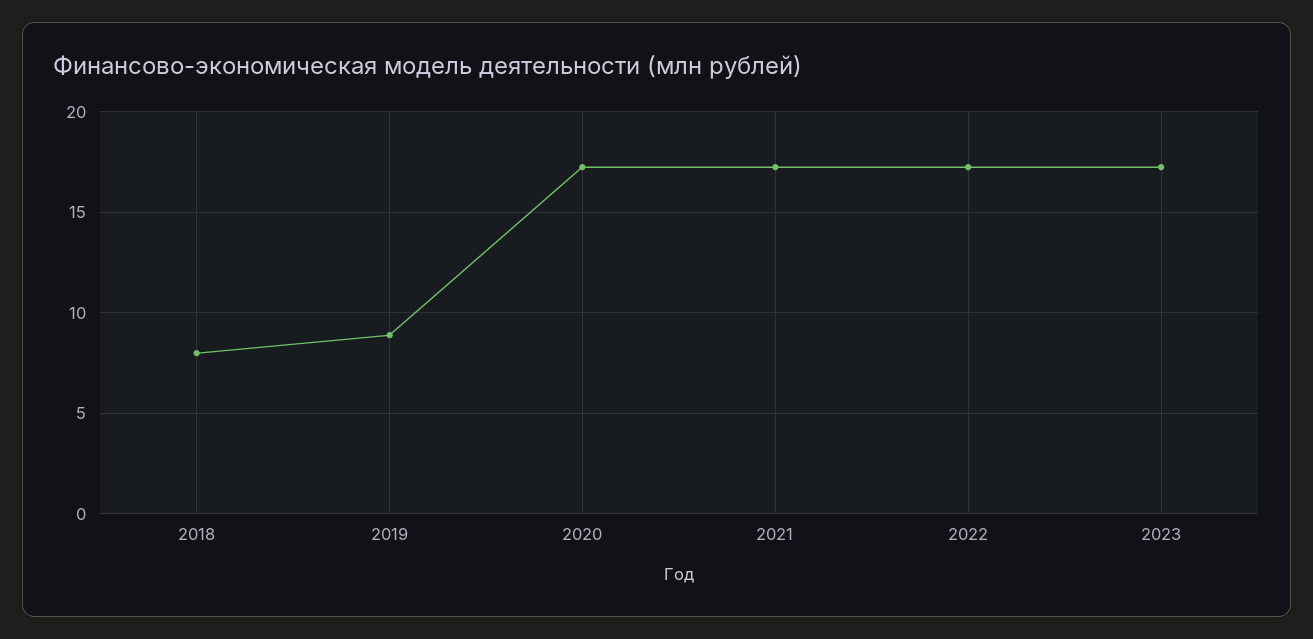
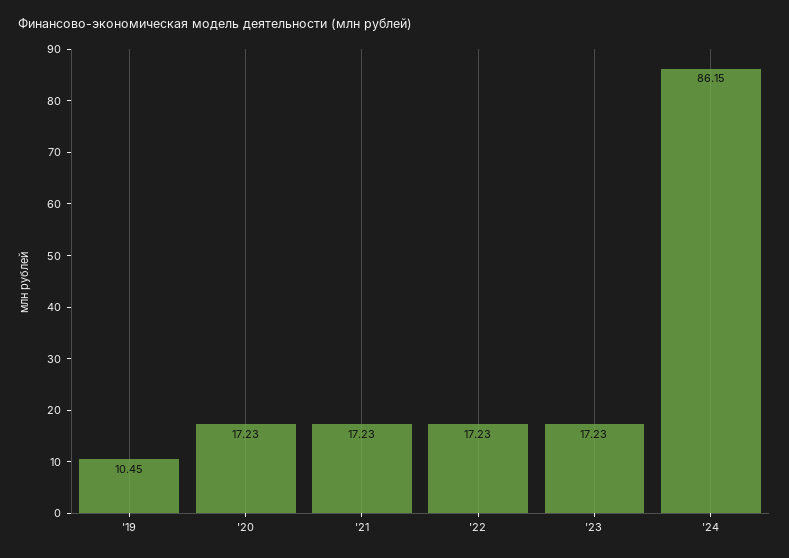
2018: 8 -> none
2019: 9 -> 10.45
'24: none -> 86.15

